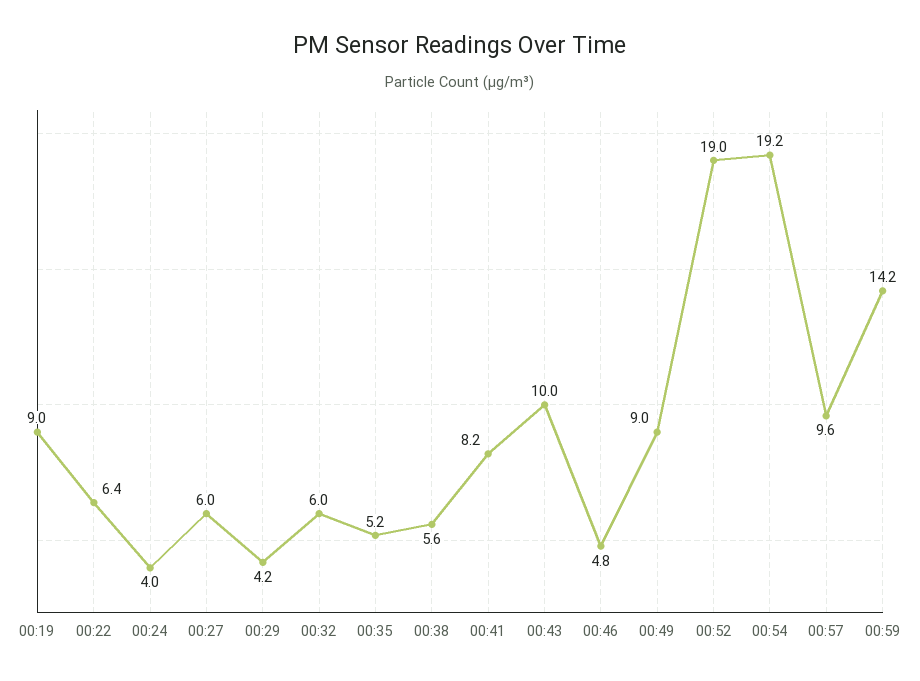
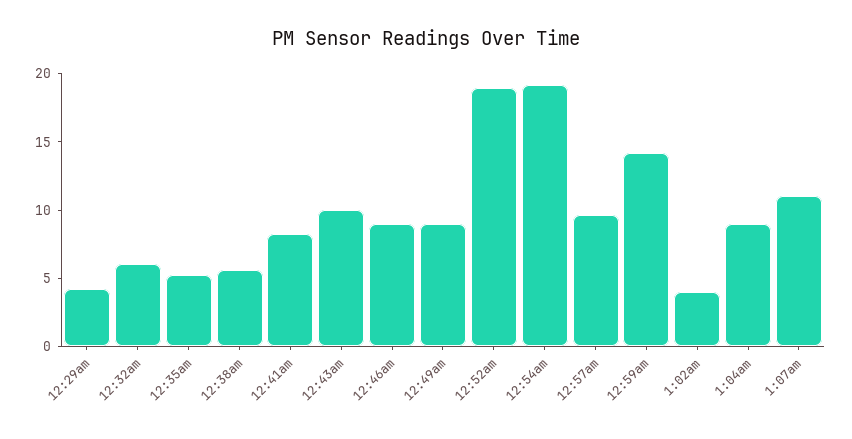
00:19: 9 -> none
00:22: 6.4 -> none
00:24: 4 -> none
00:27: 6 -> none
00:46: 4.8 -> 9
1:02am: none -> 4
1:04am: none -> 9
1:07am: none -> 11

